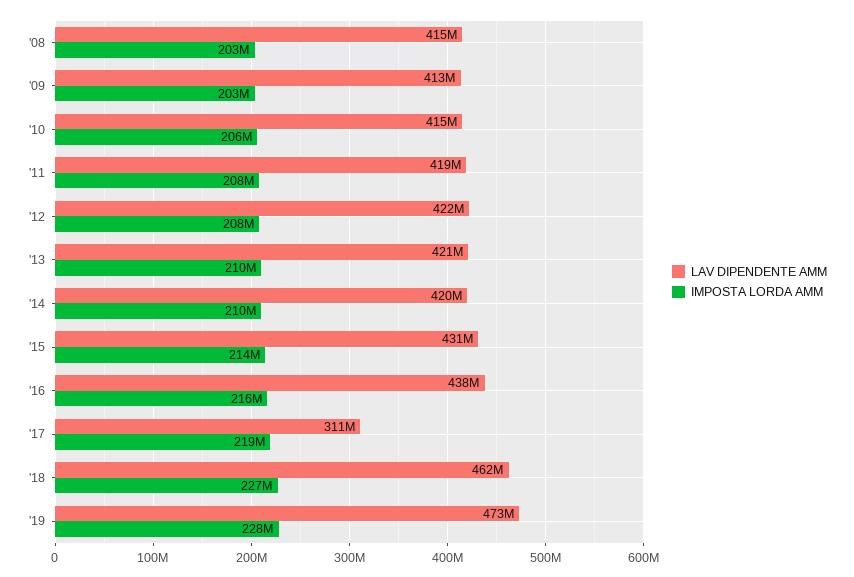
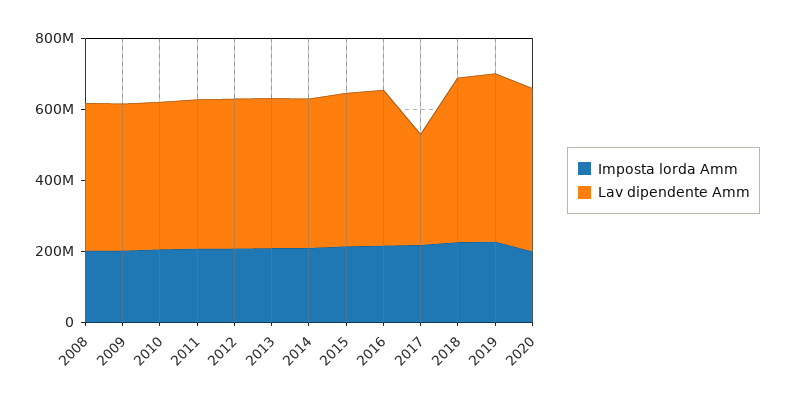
IMPOSTA LORDA AMM, 2020: none -> 200000000
LAV DIPENDENTE AMM, 2020: none -> 450000000

